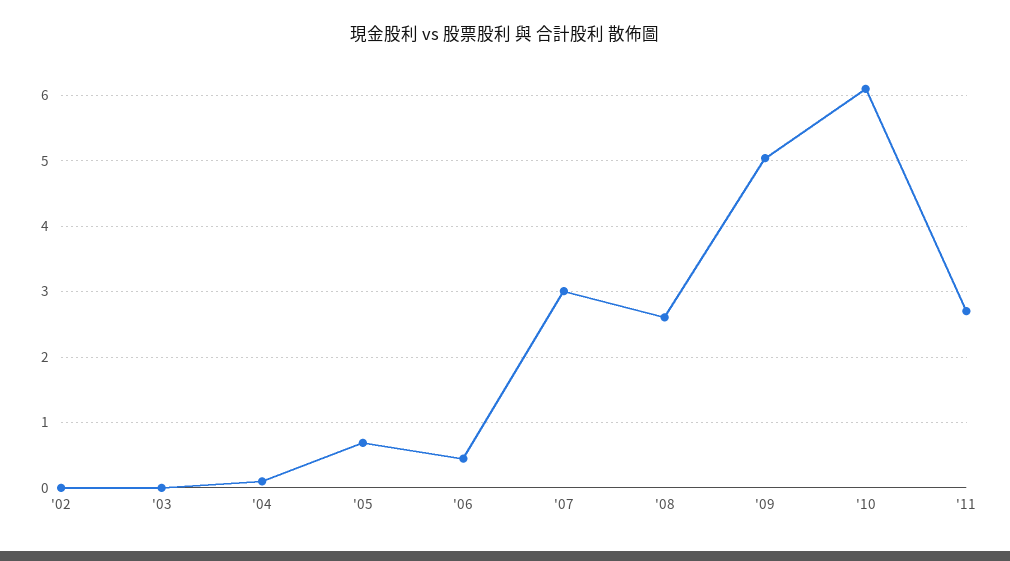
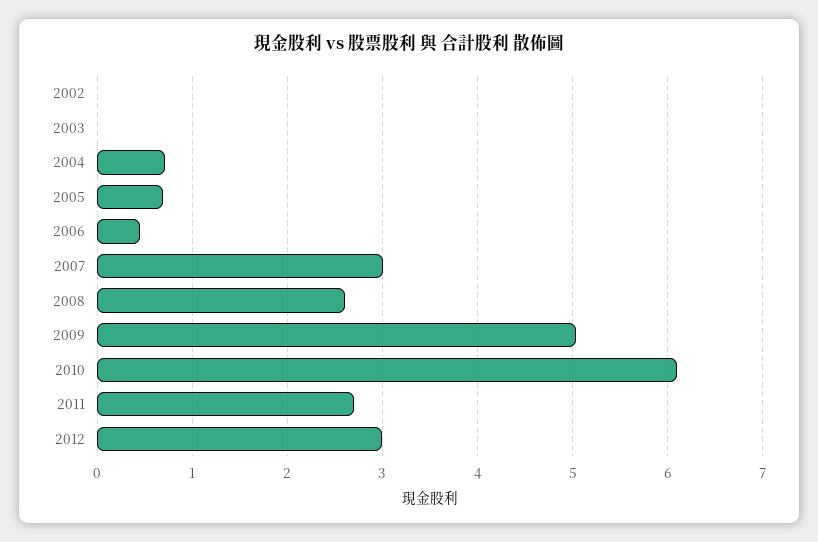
'04: 0.1 -> 0.7
2012: none -> 3

